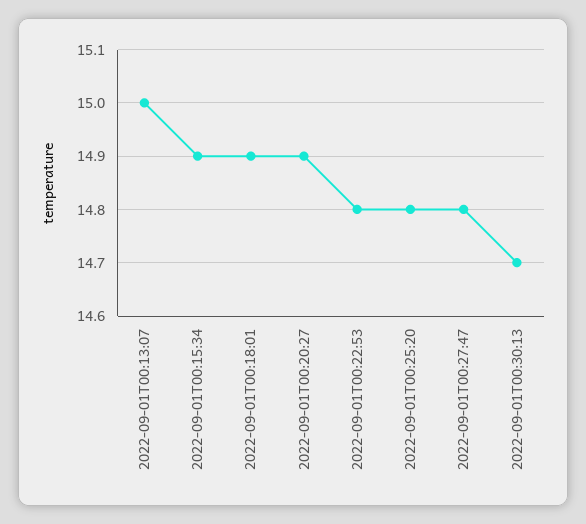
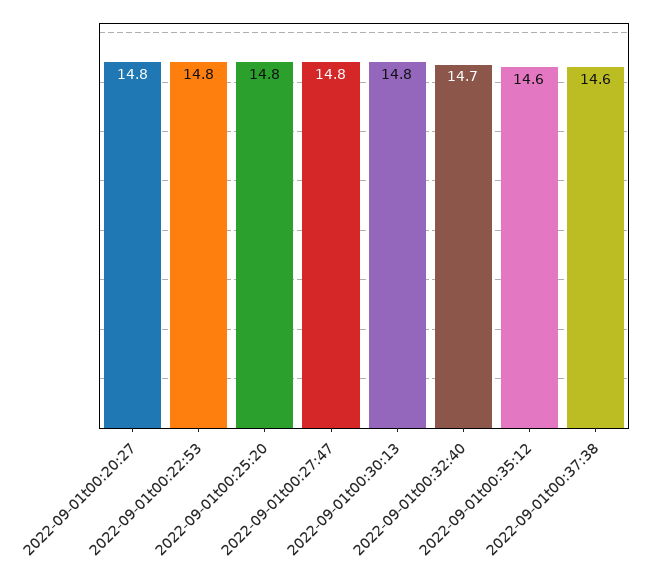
2022-09-01T00:13:07: 15 -> none
2022-09-01T00:15:34: 14.9 -> none
2022-09-01T00:18:01: 14.9 -> none
2022-09-01T00:20:27: 14.9 -> 14.8
2022-09-01T00:30:13: 14.7 -> 14.8
2022-09-01t00:32:40: none -> 14.7
2022-09-01t00:35:12: none -> 14.6
2022-09-01t00:37:38: none -> 14.6

